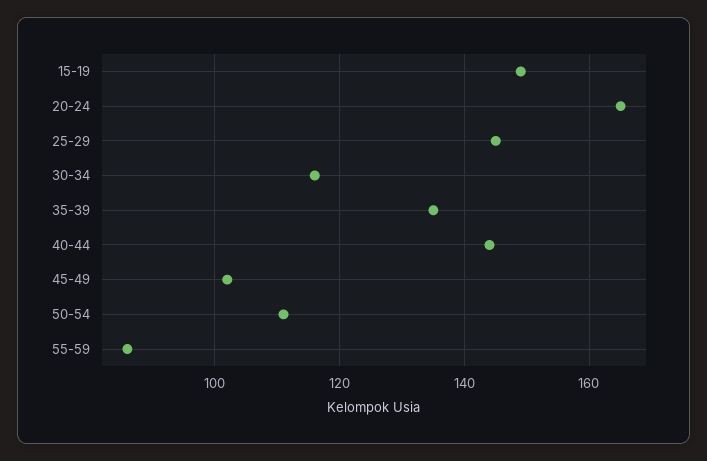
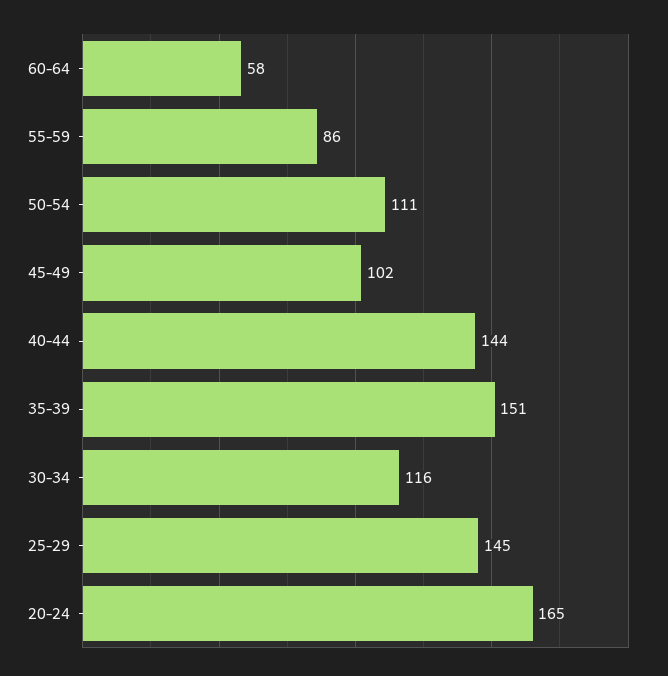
15-19: 150 -> none
35-39: 135 -> 151
60-64: none -> 58

